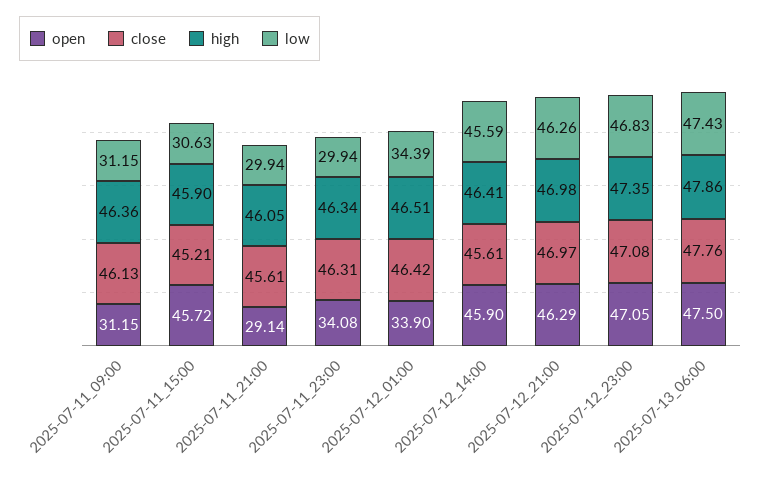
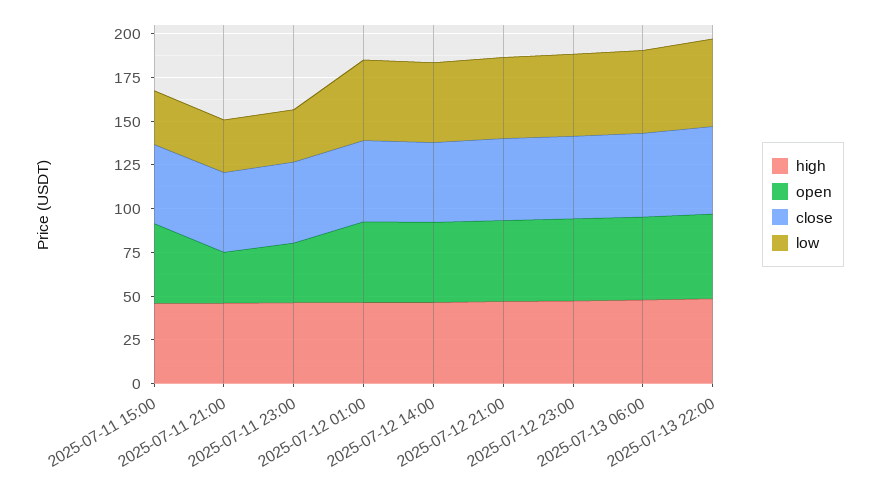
open, 2025-07-11_09:00: 31.15 -> none
close, 2025-07-11_09:00: 46.13 -> none
high, 2025-07-11_09:00: 46.36 -> none
low, 2025-07-11_09:00: 31.15 -> none
open, 2025-07-12_01:00: 33.9 -> 45
low, 2025-07-12_01:00: 34.39 -> 45
high, 2025-07-13 22:00: none -> 50
open, 2025-07-13 22:00: none -> 50
close, 2025-07-13 22:00: none -> 50
low, 2025-07-13 22:00: none -> 50

